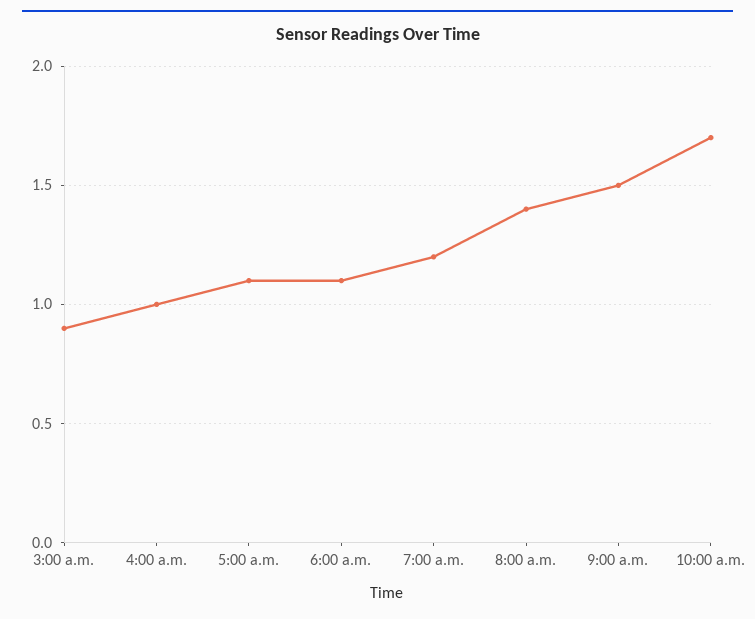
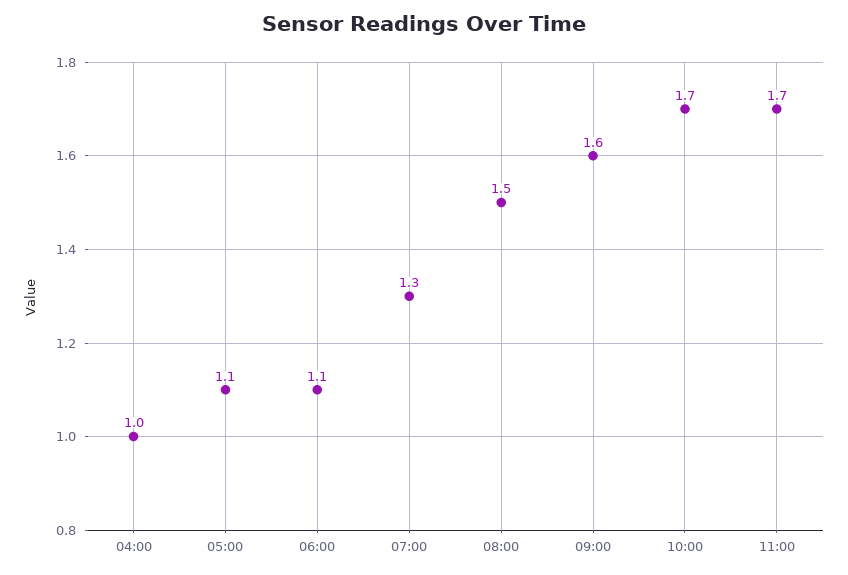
3:00 a.m.: 0.9 -> none
7:00 a.m.: 1.2 -> 1.3
8:00 a.m.: 1.4 -> 1.5
9:00 a.m.: 1.5 -> 1.6
11:00: none -> 1.7

